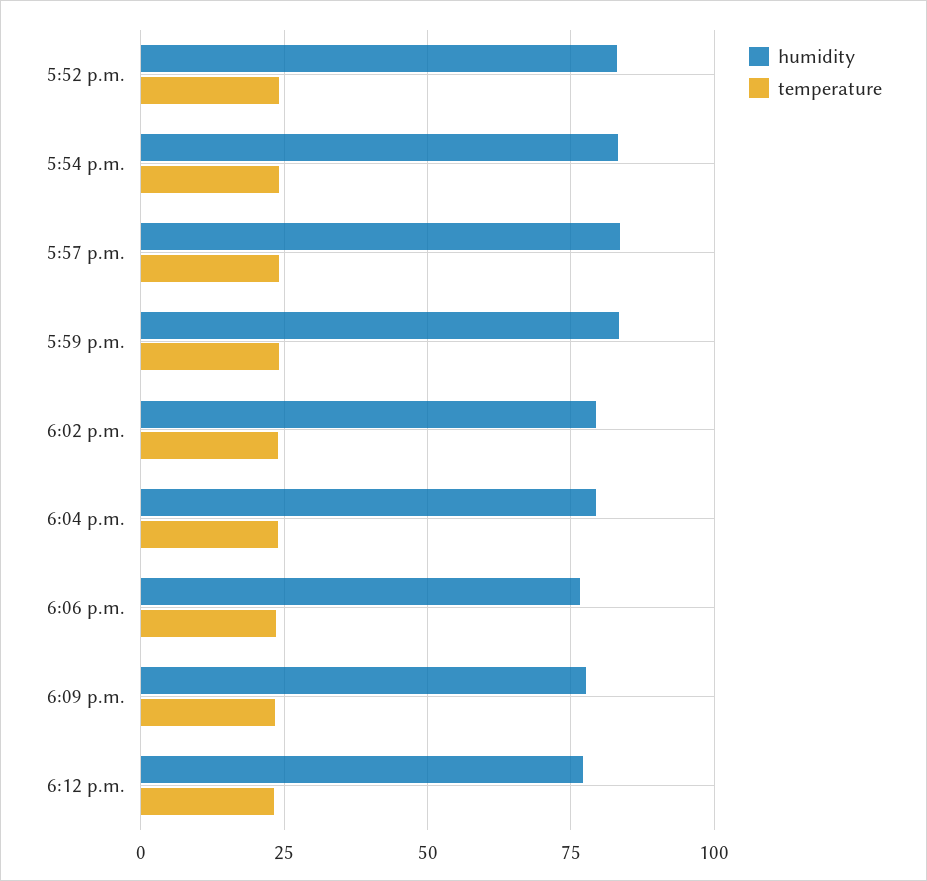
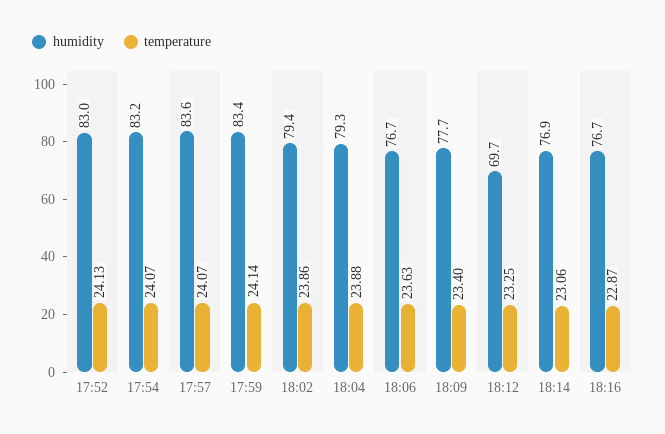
humidity, 6:12 p.m.: 77.5 -> 69.7
humidity, 18:14: none -> 76.9
temperature, 18:14: none -> 23.06
humidity, 18:16: none -> 76.7
temperature, 18:16: none -> 22.87

